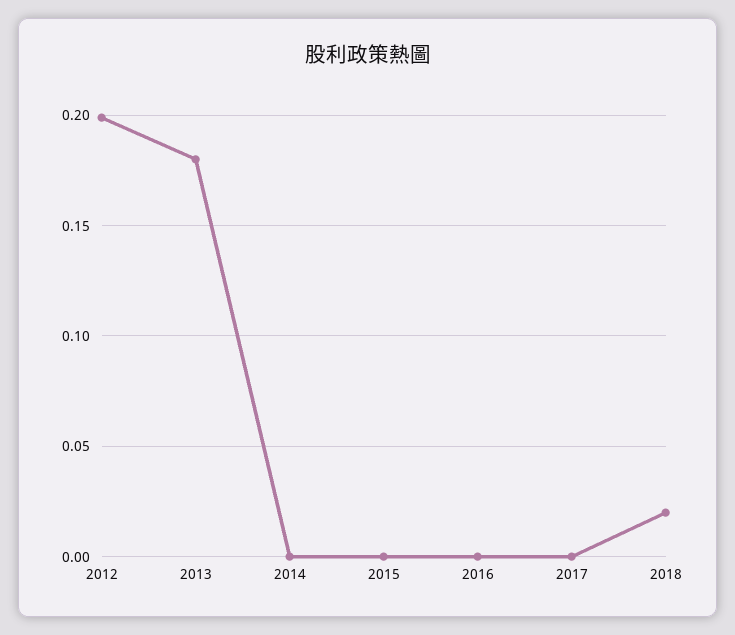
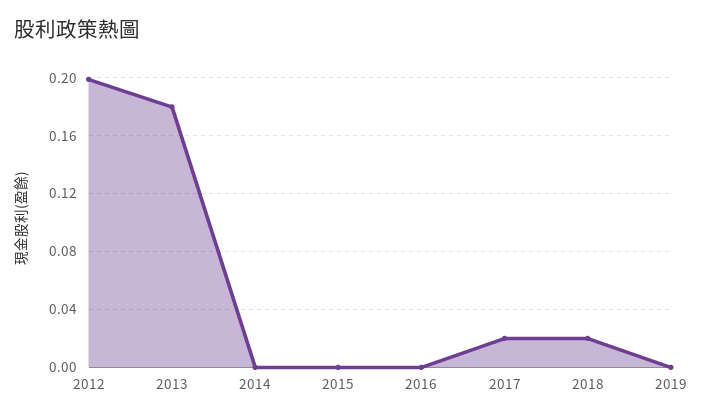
2017: 0 -> 0.02
2019: none -> 0

